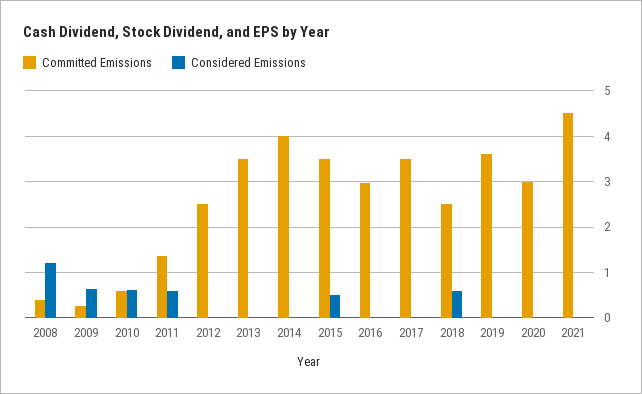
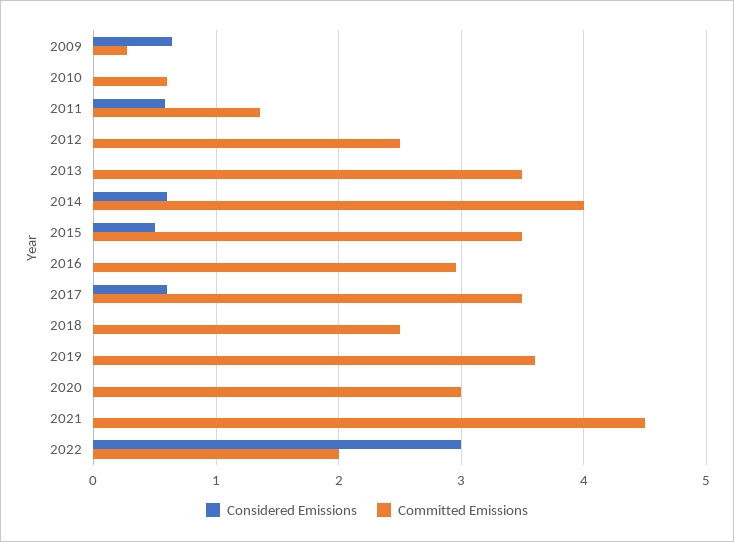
Committed Emissions, 2008: 0.4 -> none
Considered Emissions, 2008: 1.2 -> none
Considered Emissions, 2010: 0.6 -> 0
Considered Emissions, 2014: 0 -> 0.6
Considered Emissions, 2017: 0 -> 0.6
Considered Emissions, 2018: 0.6 -> 0
Considered Emissions, 2022: none -> 3
Committed Emissions, 2022: none -> 2

